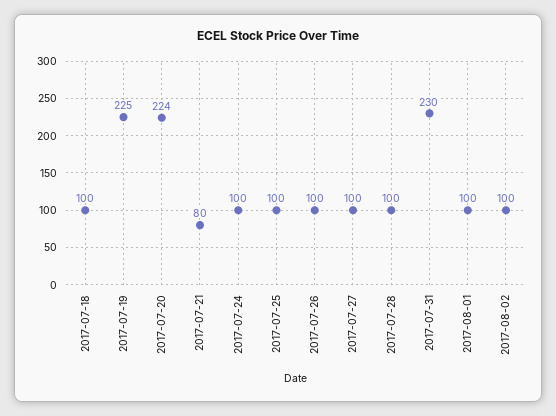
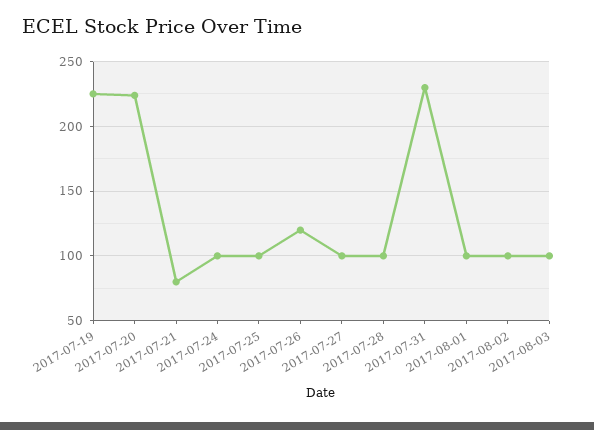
2017-07-18: 100 -> none
2017-07-26: 100 -> 120
2017-08-03: none -> 100

